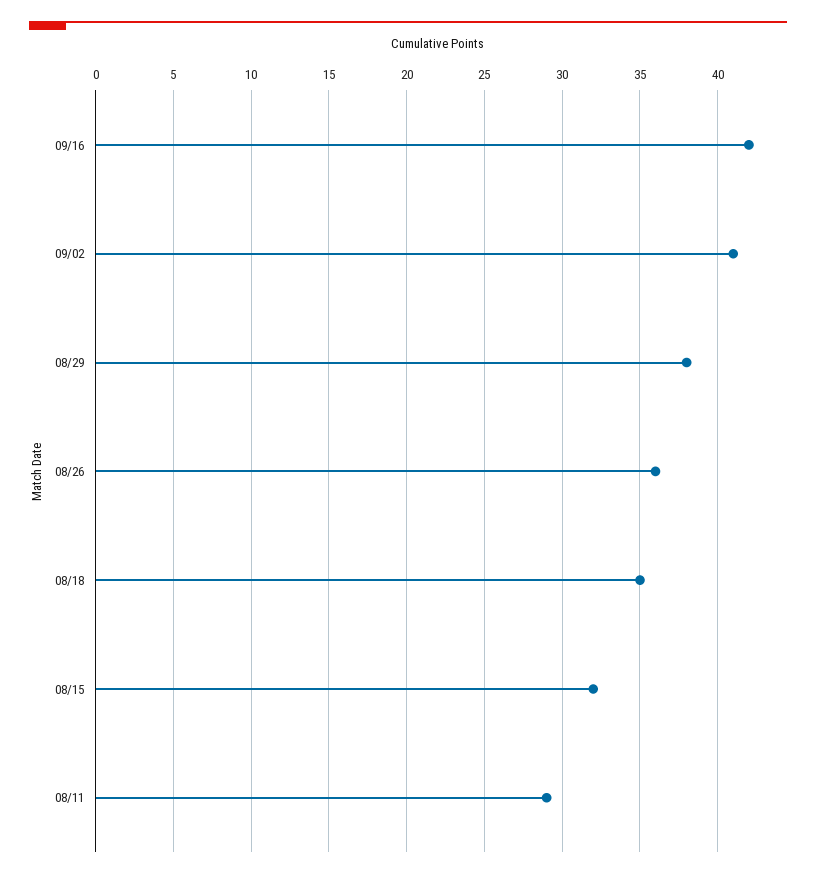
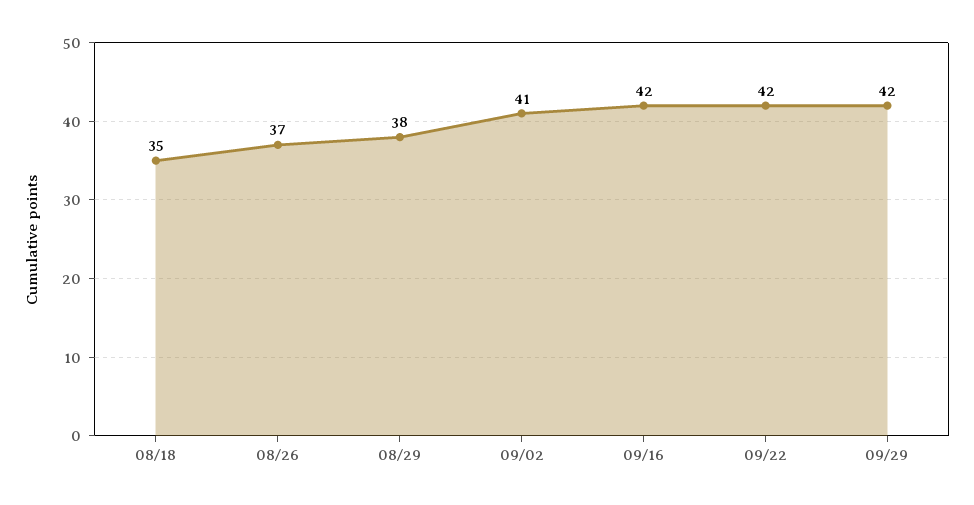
08/26: 36 -> 37
08/15: 32 -> none
08/11: 29 -> none
09/22: none -> 42
09/29: none -> 42

